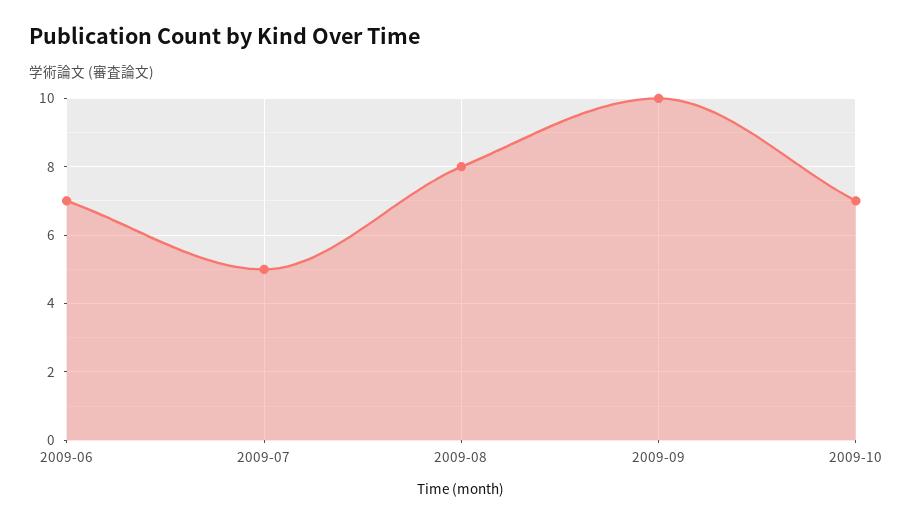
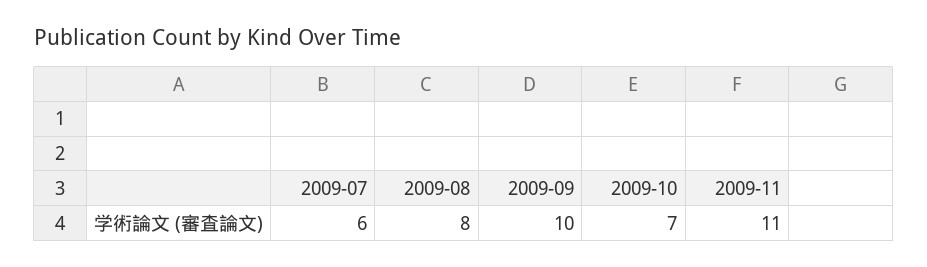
2009-06: 7 -> none
2009-07: 5 -> 6
2009-11: none -> 11

